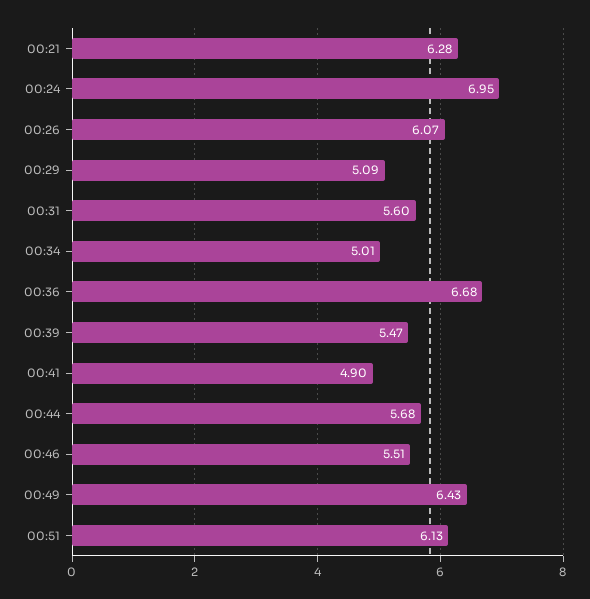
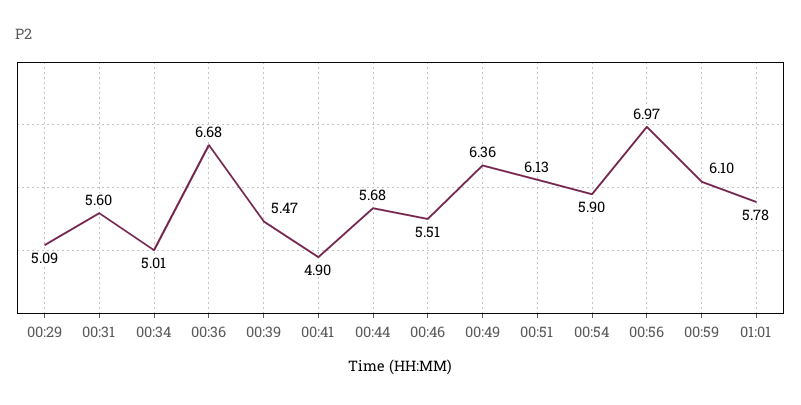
00:21: 6.28 -> none
00:24: 6.95 -> none
00:26: 6.07 -> none
00:49: 6.43 -> 6.36
00:54: none -> 5.9
00:56: none -> 6.97
00:59: none -> 6.1
01:01: none -> 5.78

